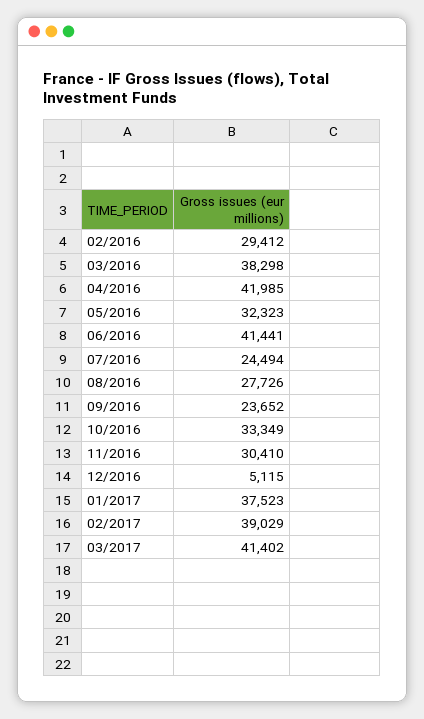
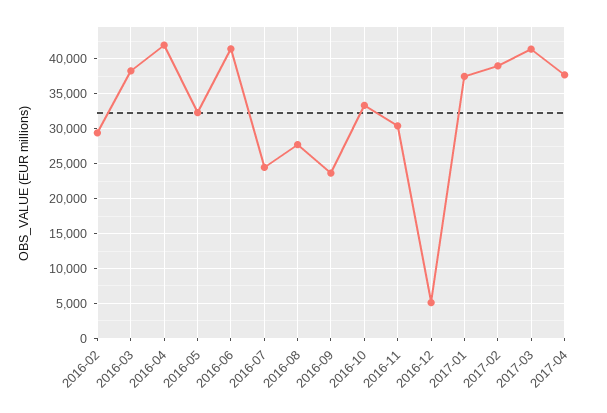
2017-04: none -> 38000

